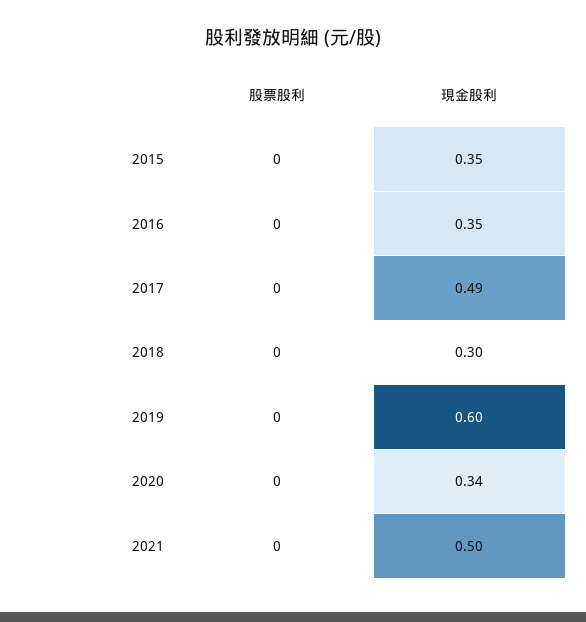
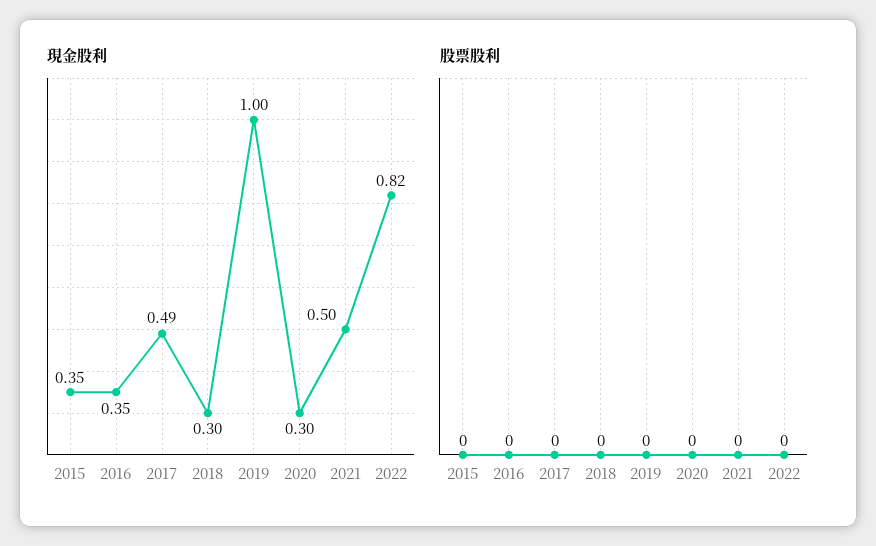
現金股利, 2019: 0.6 -> 1
現金股利, 2020: 0.34 -> 0.3
現金股利, 2022: none -> 0.82
股票股利, 2022: none -> 0

